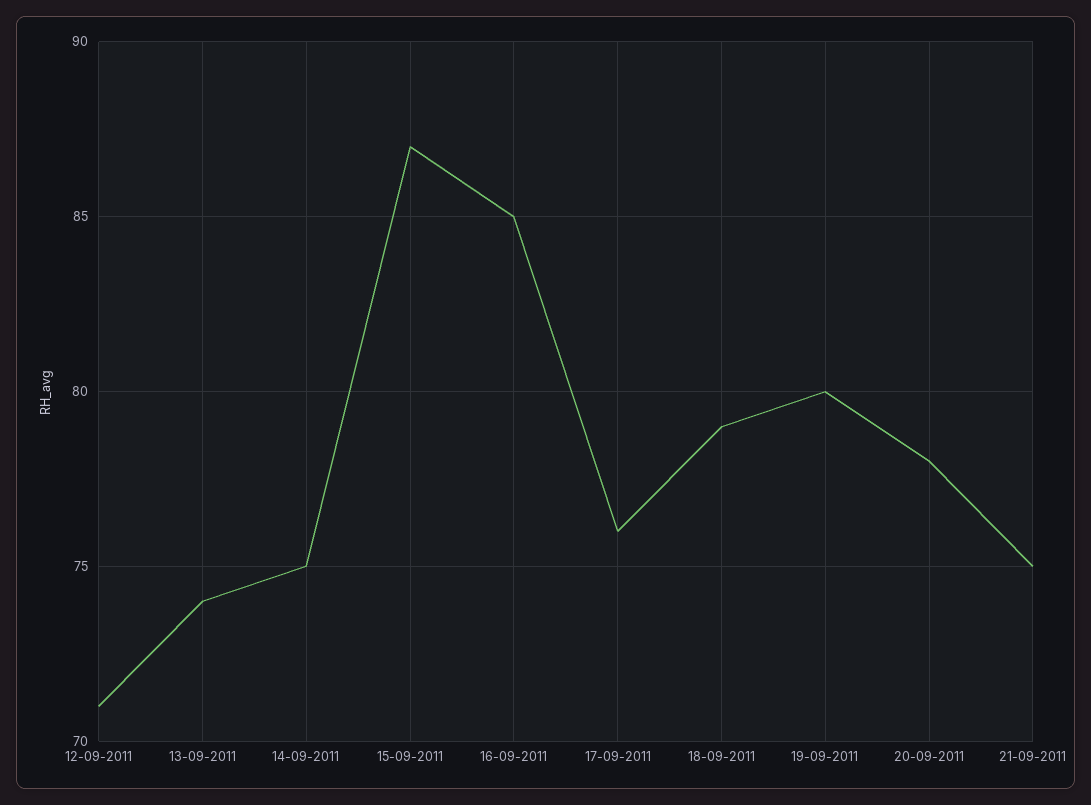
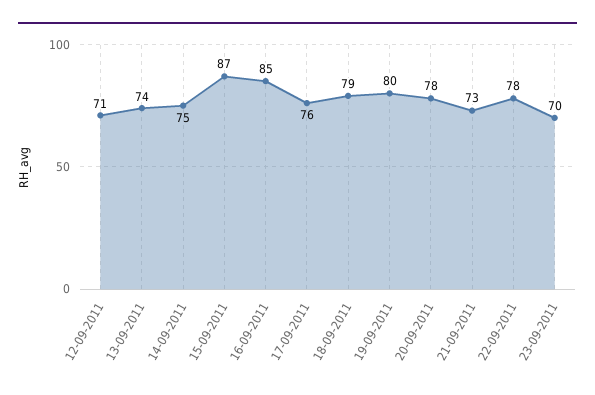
21-09-2011: 75 -> 73
22-09-2011: none -> 78
23-09-2011: none -> 70

